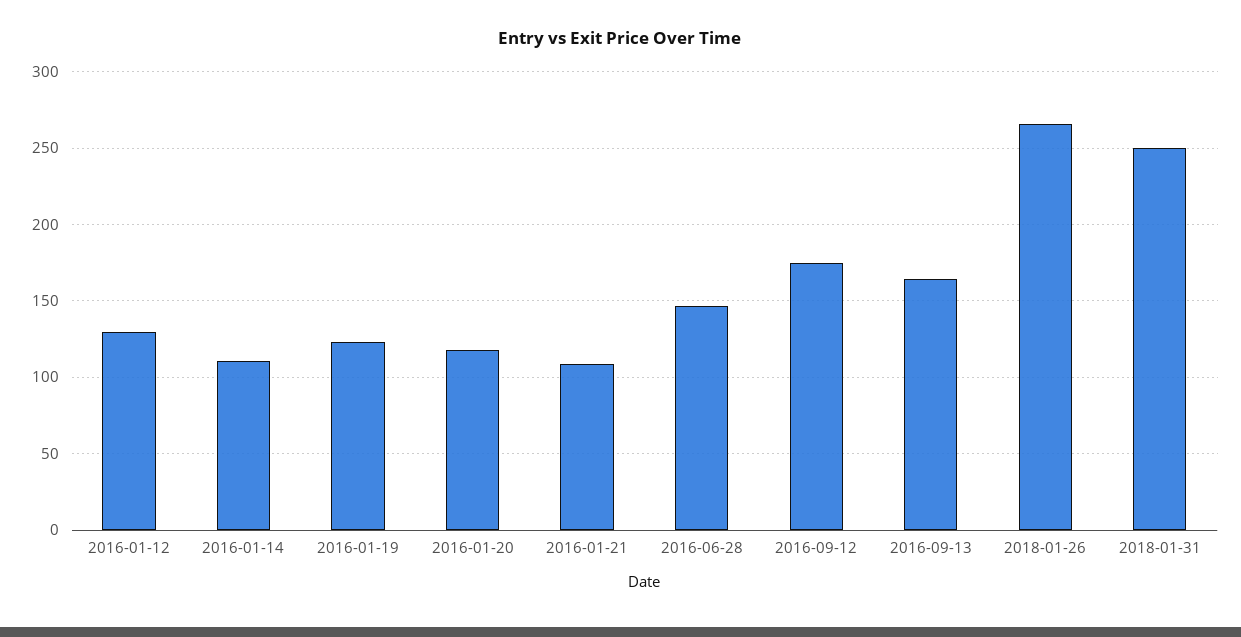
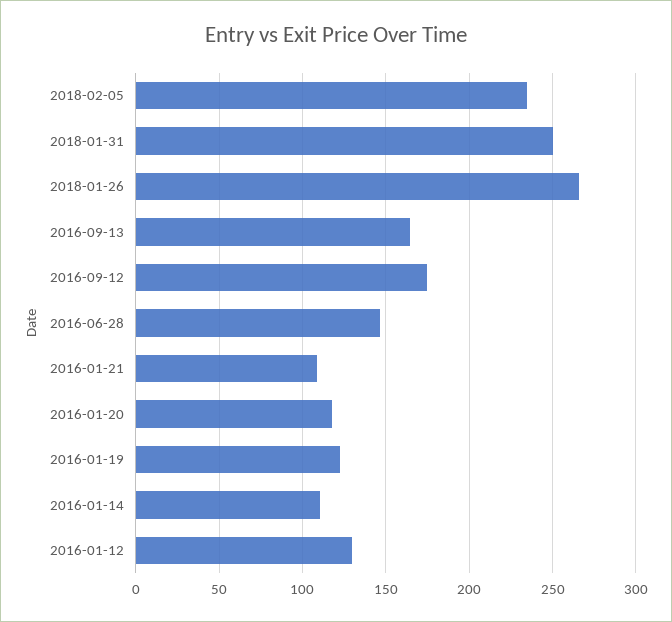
2018-02-05: none -> 235

